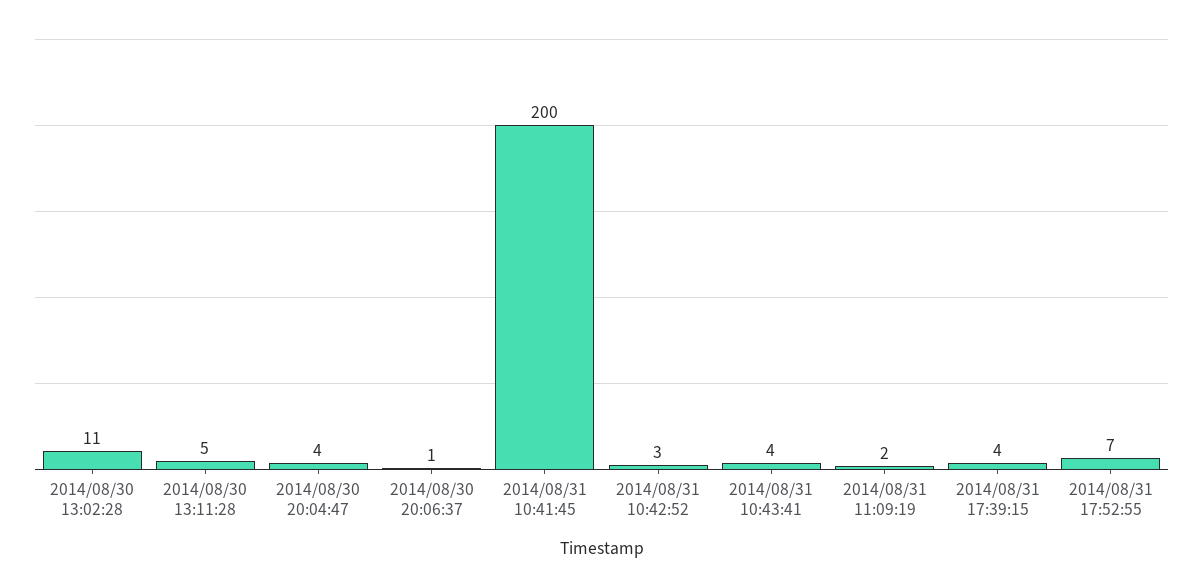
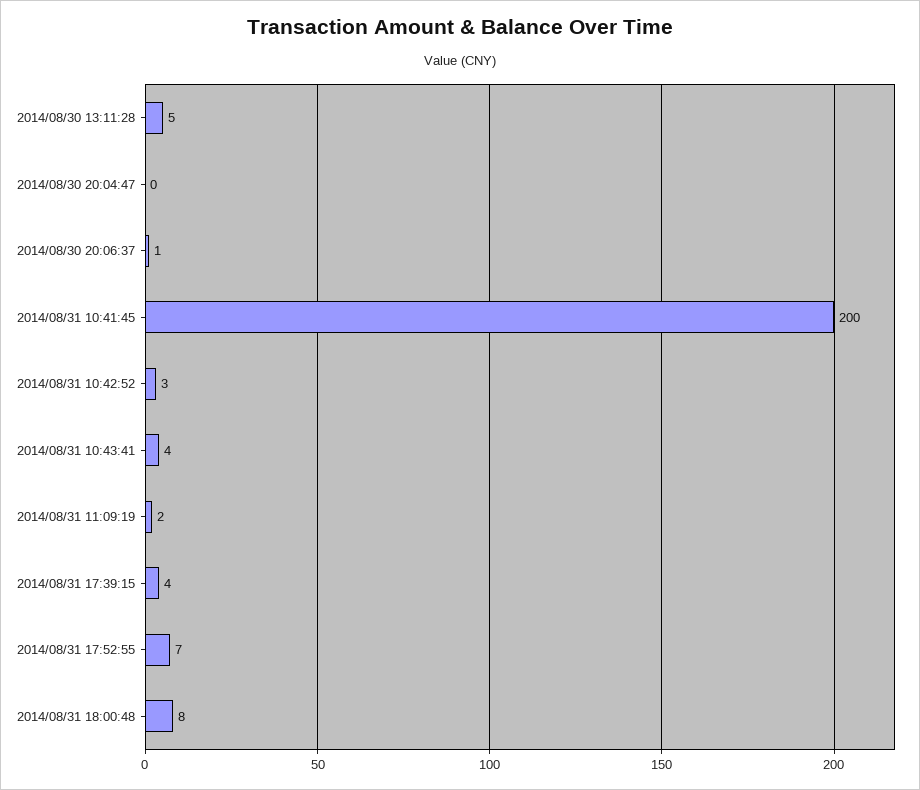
2014/08/30 13:02:28: 11 -> none
2014/08/30 20:04:47: 4 -> 0
2014/08/31 18:00:48: none -> 8

